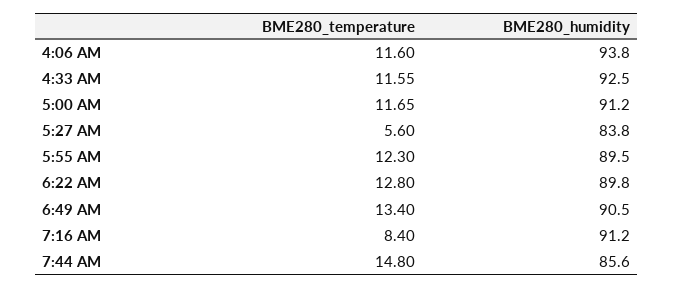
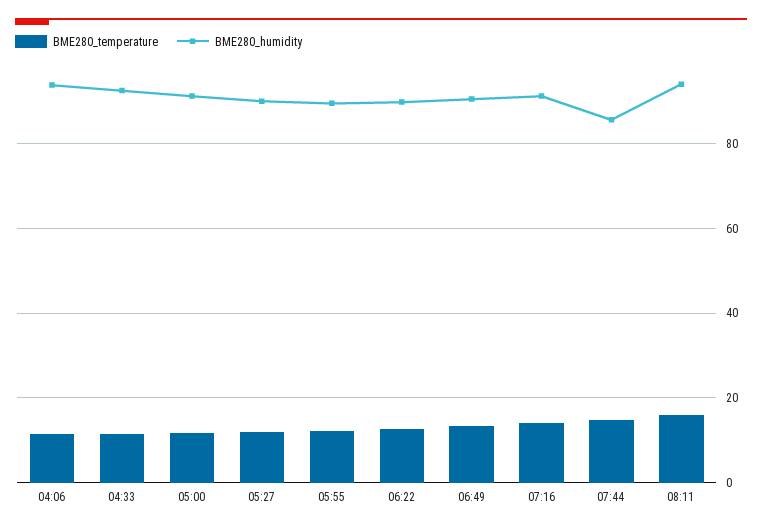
BME280_temperature, 5:27 AM: 5.6 -> 12
BME280_humidity, 5:27 AM: 83.8 -> 90
BME280_temperature, 7:16 AM: 8.4 -> 14
BME280_temperature, 08:11: none -> 16
BME280_humidity, 08:11: none -> 94

